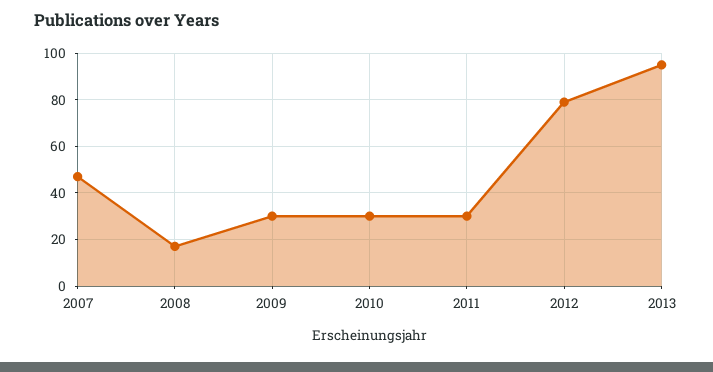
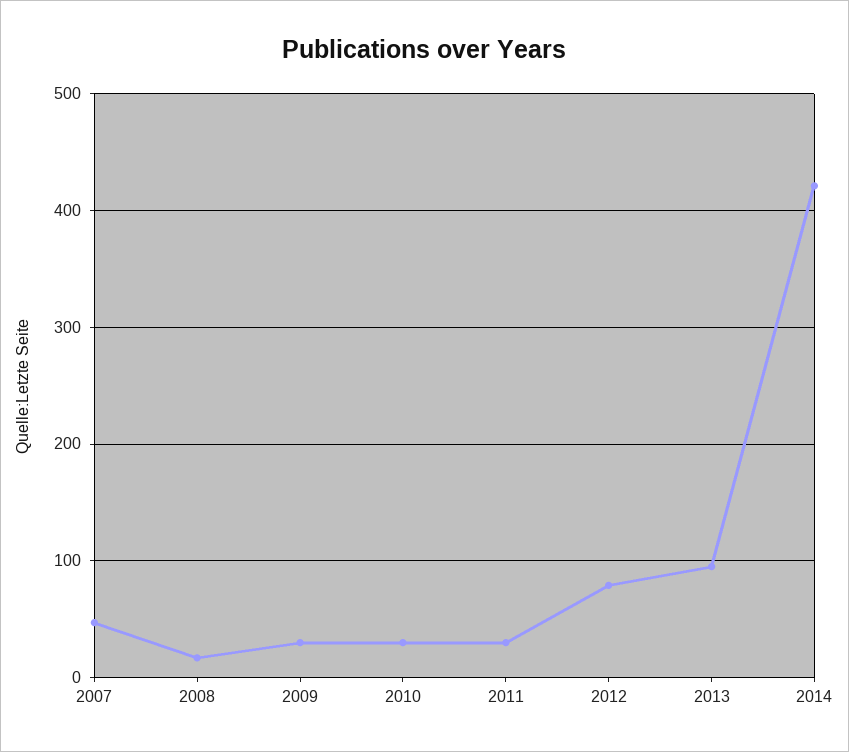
2014: none -> 420

